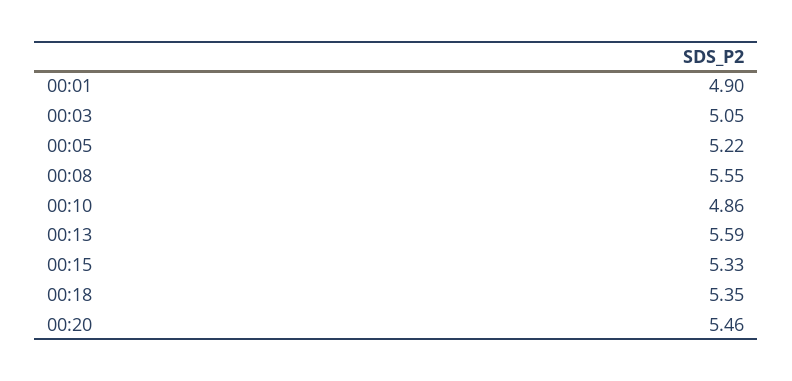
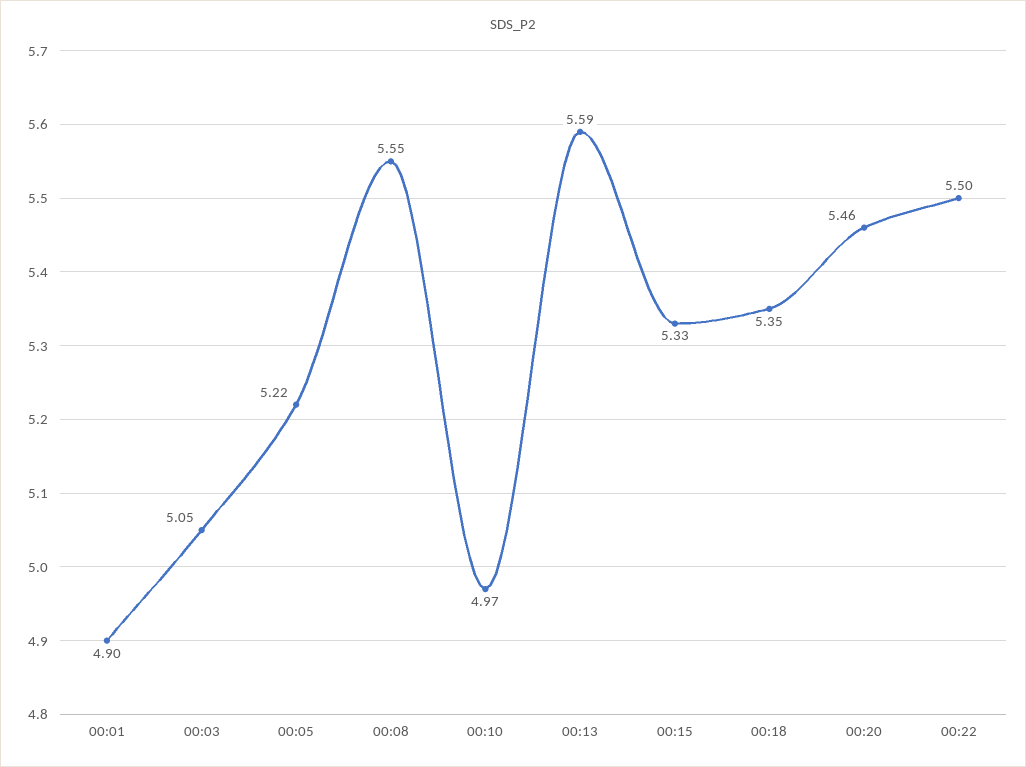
00:10: 4.86 -> 4.97
00:22: none -> 5.5

